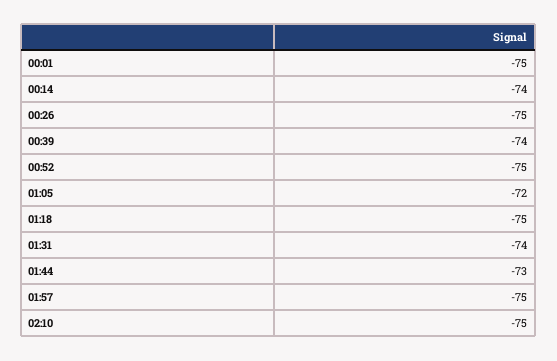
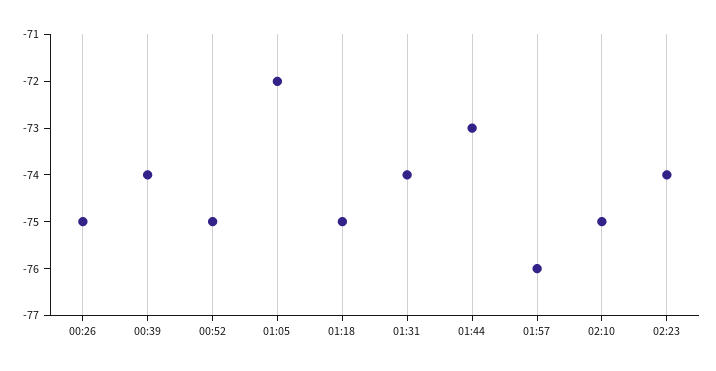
00:01: -75 -> none
00:14: -74 -> none
01:57: -75 -> -76
02:23: none -> -74

